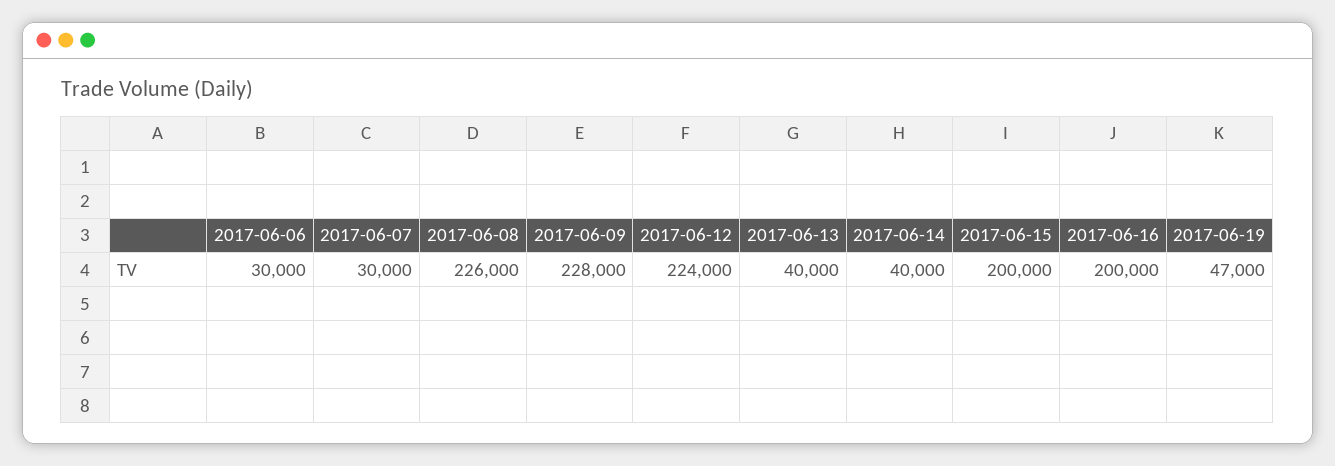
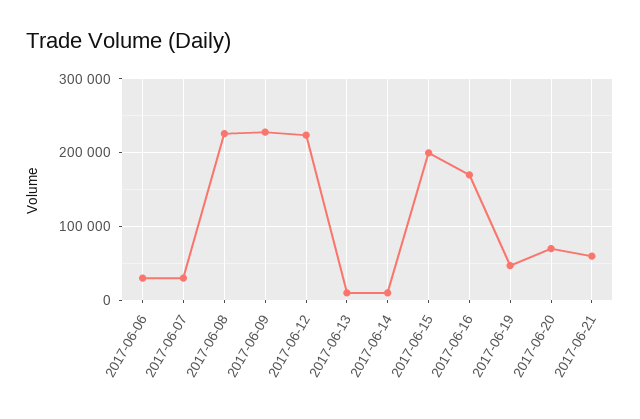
2017-06-13: 40000 -> 10000
2017-06-14: 40000 -> 10000
2017-06-16: 200000 -> 170000
2017-06-20: none -> 70000
2017-06-21: none -> 60000

